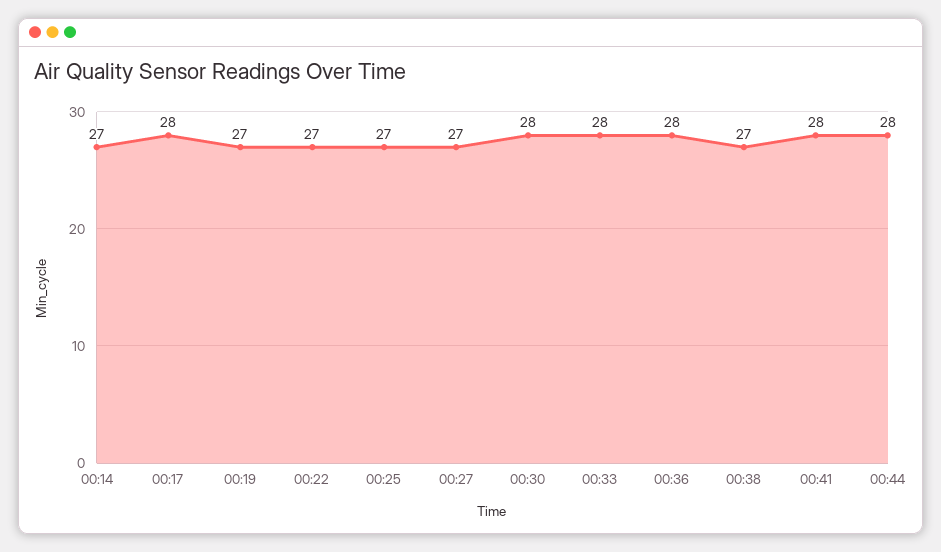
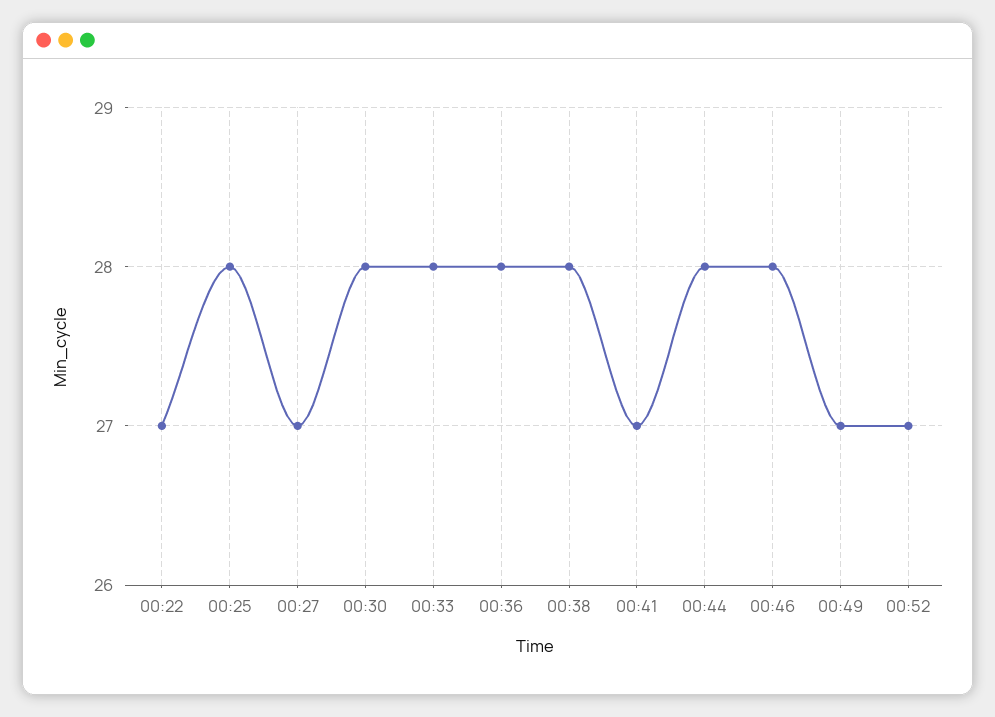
00:14: 27 -> none
00:17: 28 -> none
00:19: 27 -> none
00:25: 27 -> 28
00:38: 27 -> 28
00:41: 28 -> 27
00:46: none -> 28
00:49: none -> 27
00:52: none -> 27

